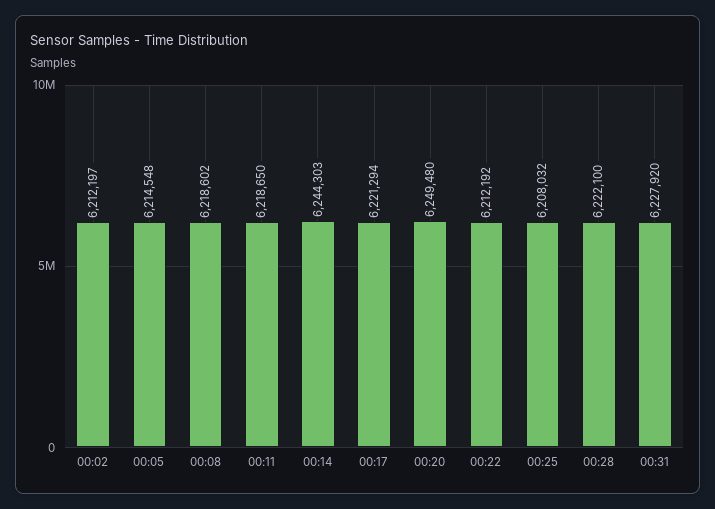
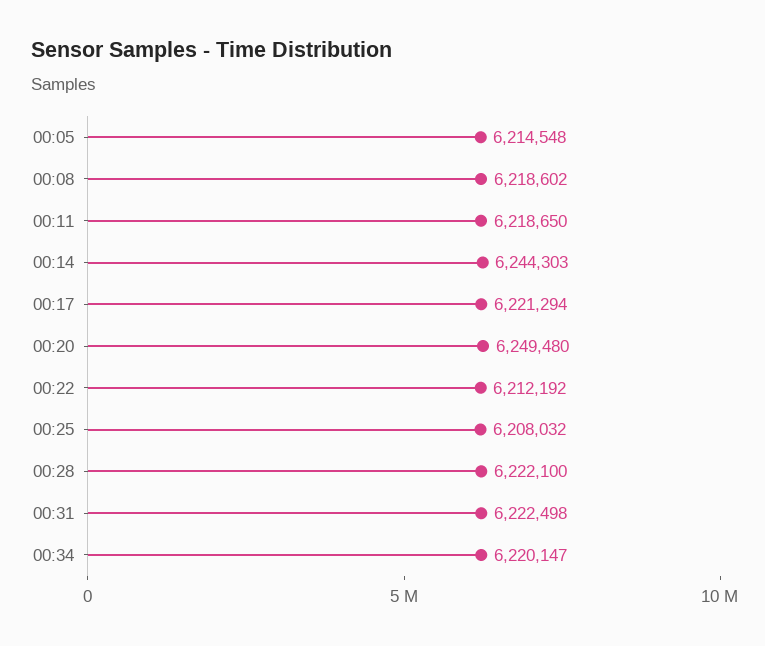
00:02: 6212197 -> none
00:31: 6227920 -> 6222498
00:34: none -> 6220147

